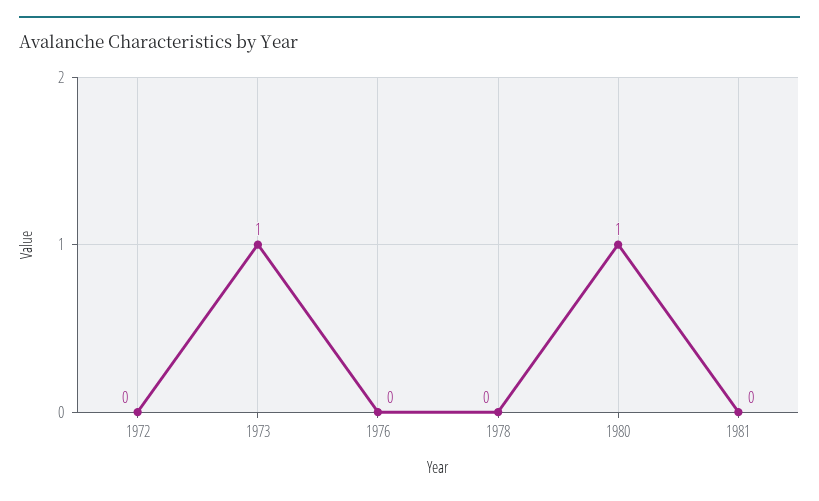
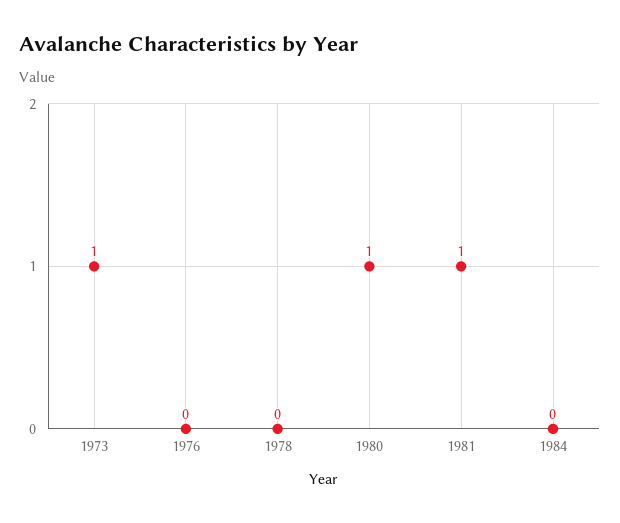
1972: 0 -> none
1981: 0 -> 1
1984: none -> 0

